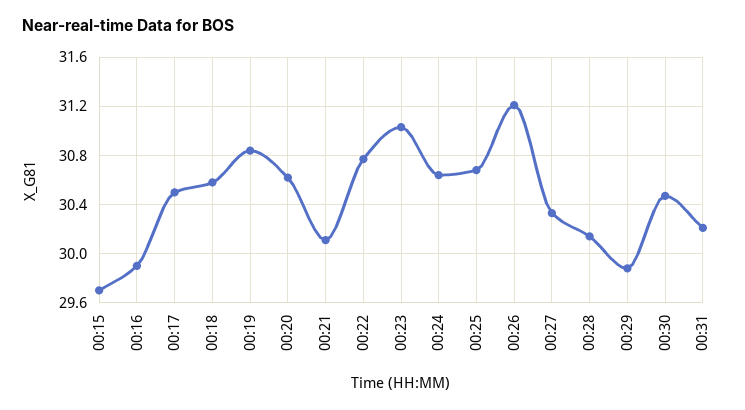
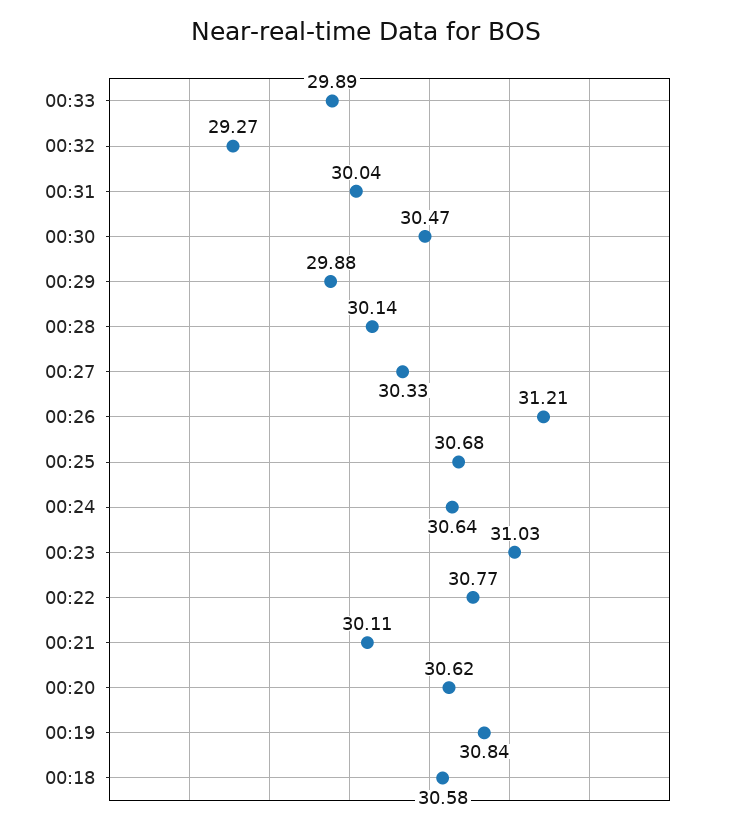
00:15: 29.7 -> none
00:16: 29.9 -> none
00:17: 30.5 -> none
00:31: 30.2 -> 30.04
00:33: none -> 29.89
00:32: none -> 29.27

